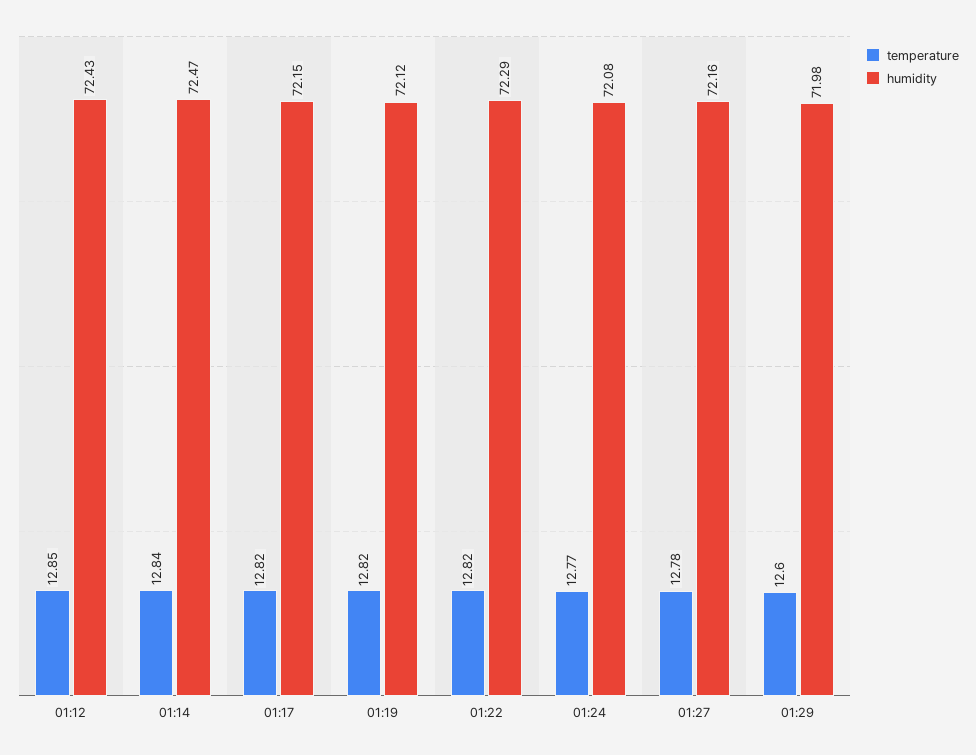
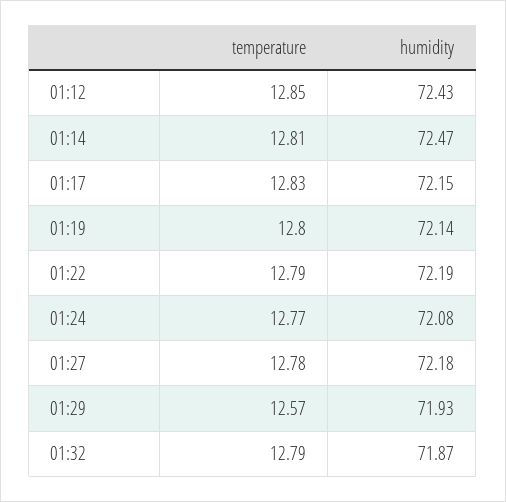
temperature, 01:14: 12.84 -> 12.81
temperature, 01:17: 12.82 -> 12.83
temperature, 01:19: 12.82 -> 12.8
humidity, 01:19: 72.12 -> 72.14
temperature, 01:22: 12.82 -> 12.79
humidity, 01:22: 72.29 -> 72.19
humidity, 01:27: 72.16 -> 72.18
temperature, 01:29: 12.6 -> 12.57
humidity, 01:29: 71.98 -> 71.93
temperature, 01:32: none -> 12.79
humidity, 01:32: none -> 71.87

